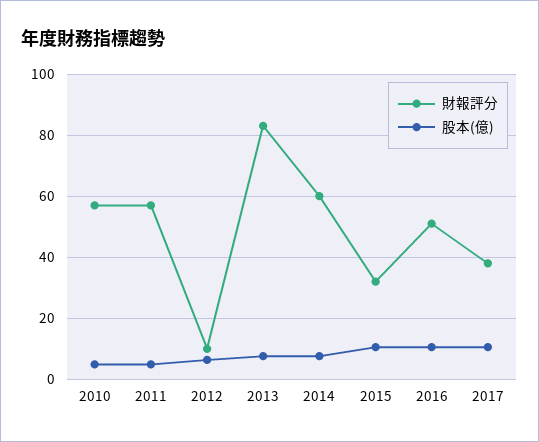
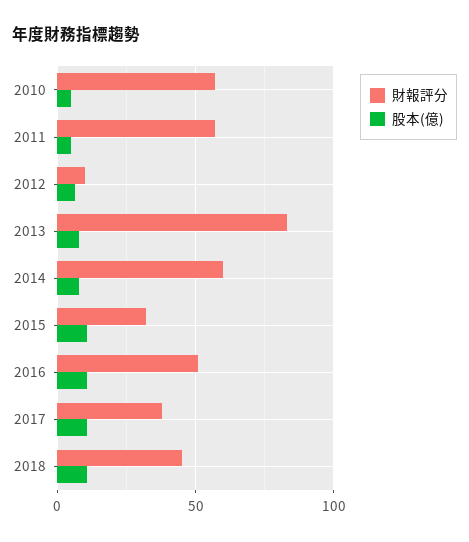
財報評分, 2018: none -> 45
股本(億), 2018: none -> 10

